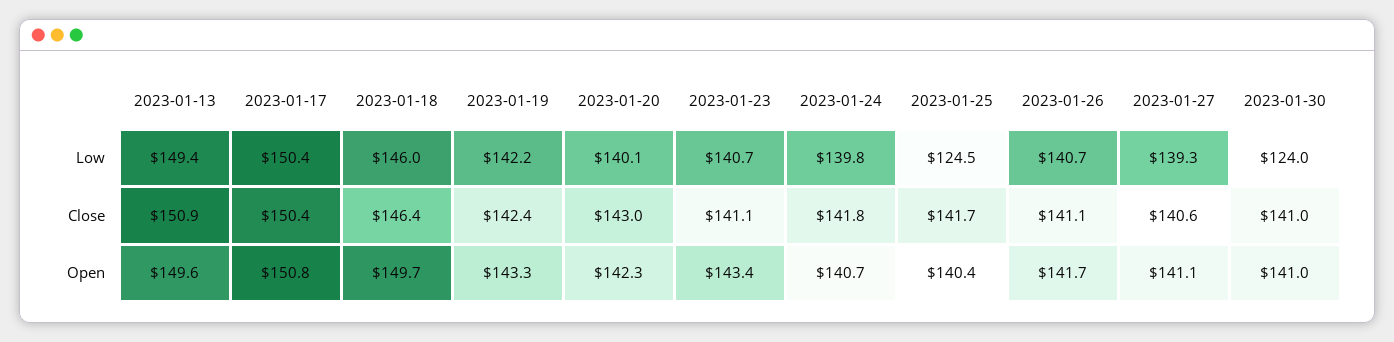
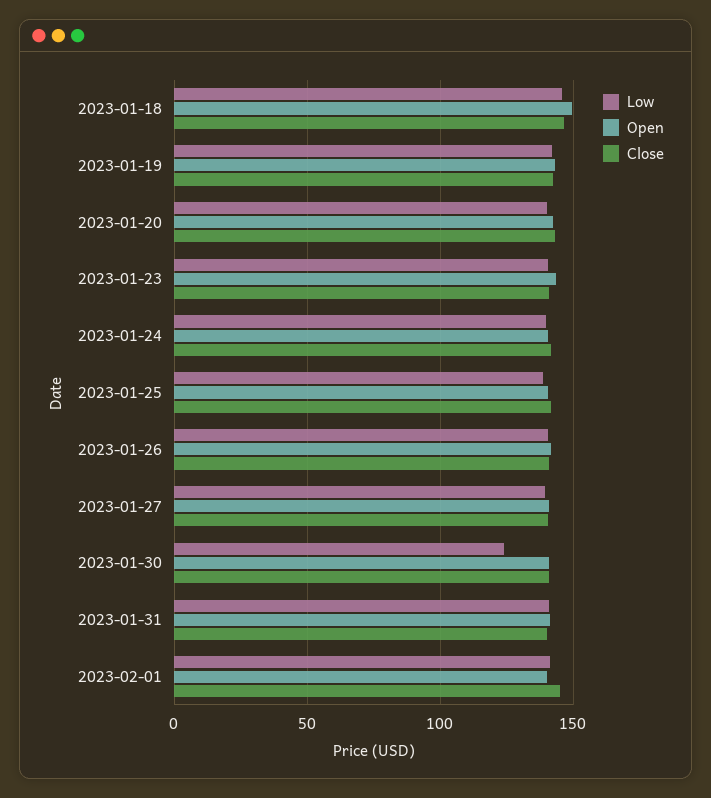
Low, 2023-01-13: 149.4 -> none
Low, 2023-01-17: 150.4 -> none
Low, 2023-01-25: 124.5 -> 140
Close, 2023-01-13: 150.9 -> none
Close, 2023-01-17: 150.4 -> none
Open, 2023-01-13: 149.6 -> none
Open, 2023-01-17: 150.8 -> none
Low, 2023-01-31: none -> 140
Open, 2023-01-31: none -> 140
Close, 2023-01-31: none -> 140
Low, 2023-02-01: none -> 140
Open, 2023-02-01: none -> 140
Close, 2023-02-01: none -> 145

